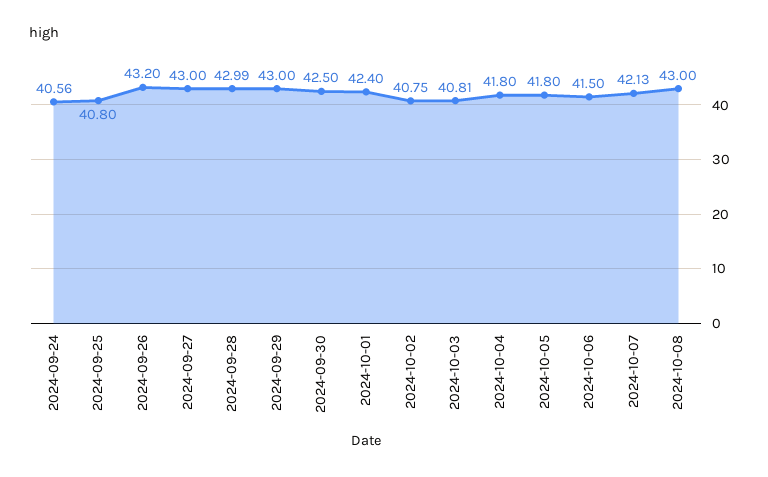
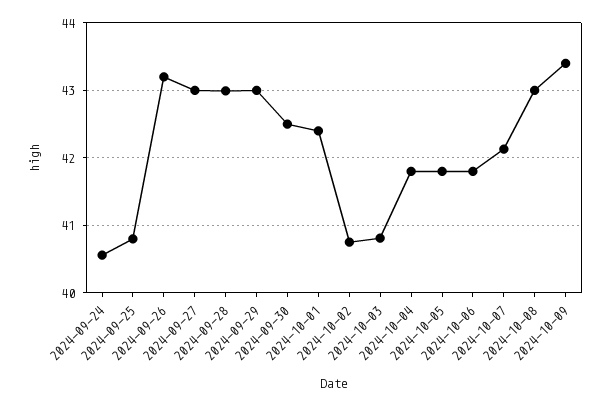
2024-10-06: 41.5 -> 41.8
2024-10-09: none -> 43.4

